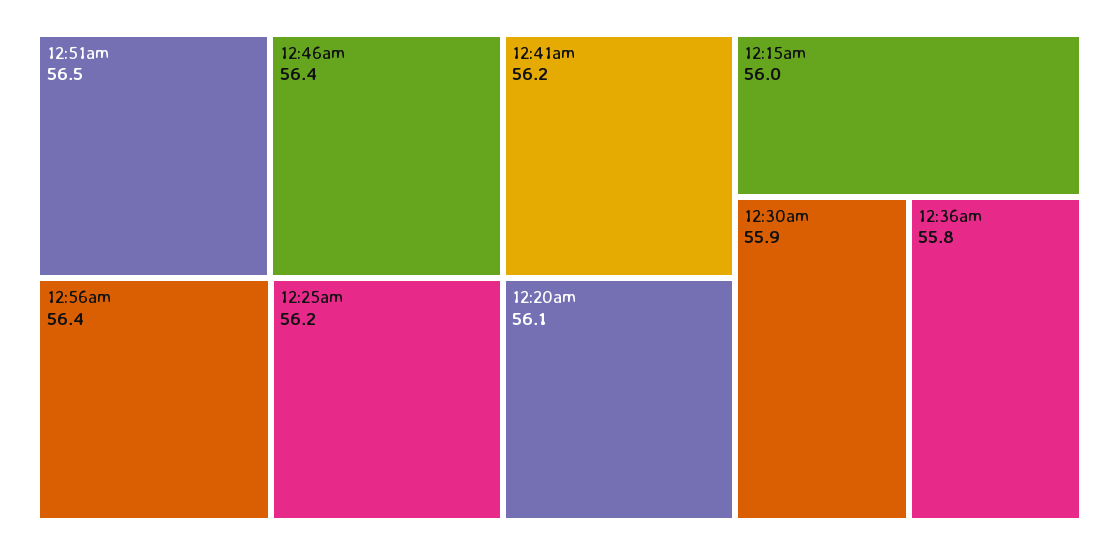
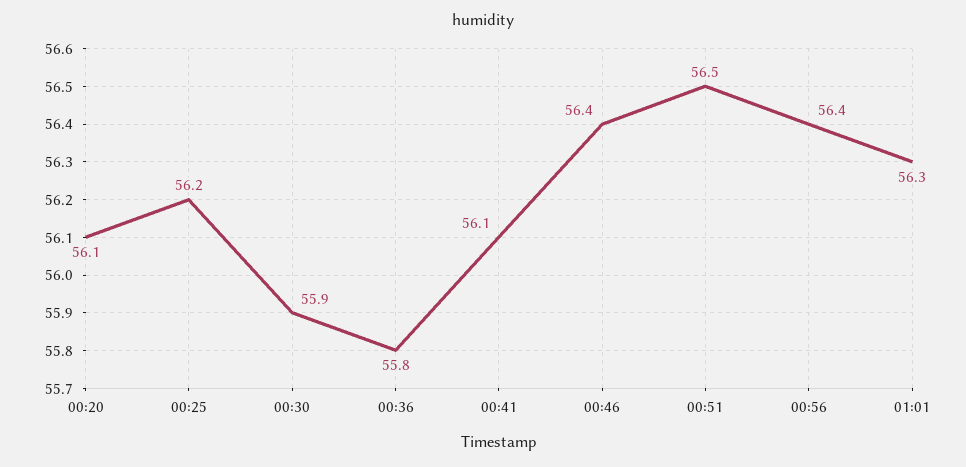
12:41am: 56.2 -> 56.1
12:15am: 56 -> none
01:01: none -> 56.3

